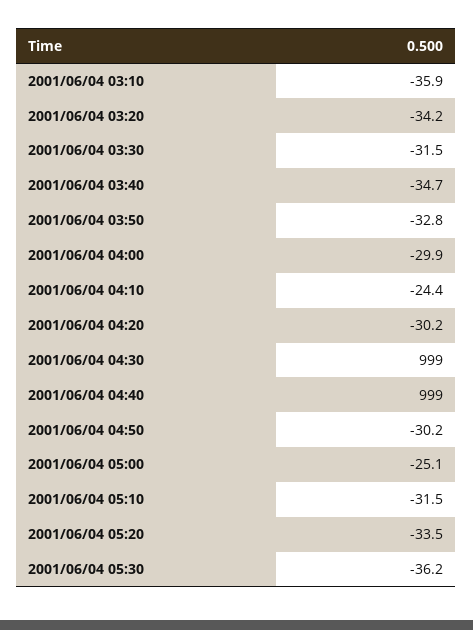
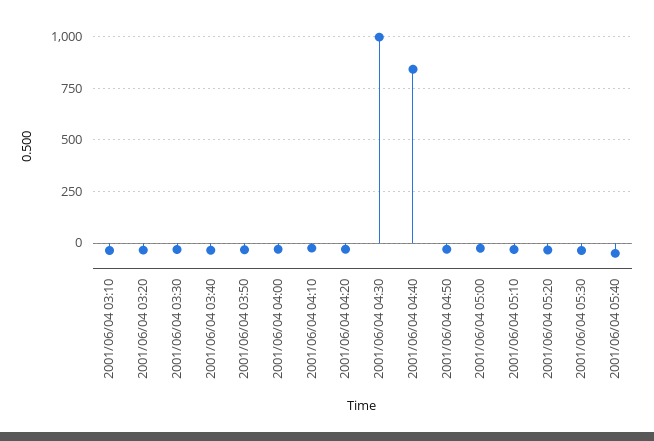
2001/06/04 04:40: 999 -> 850
2001/06/04 05:40: none -> -50

